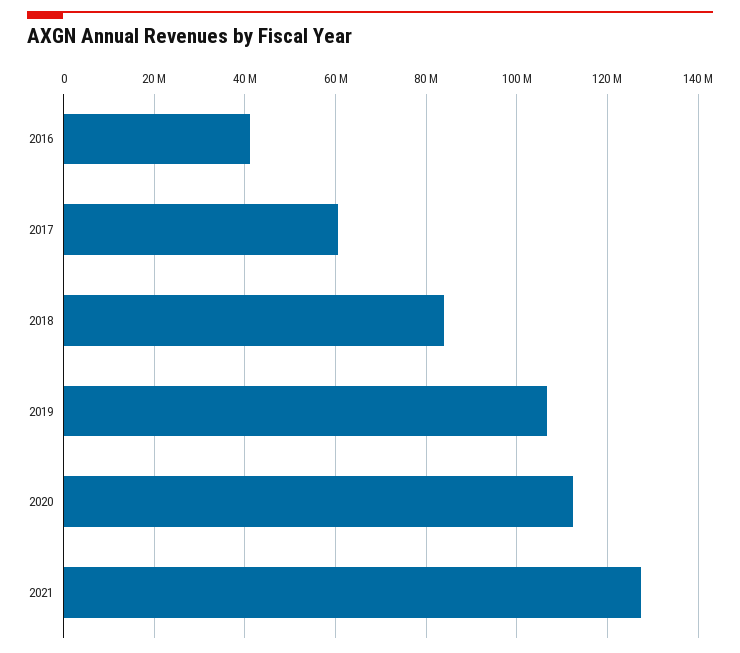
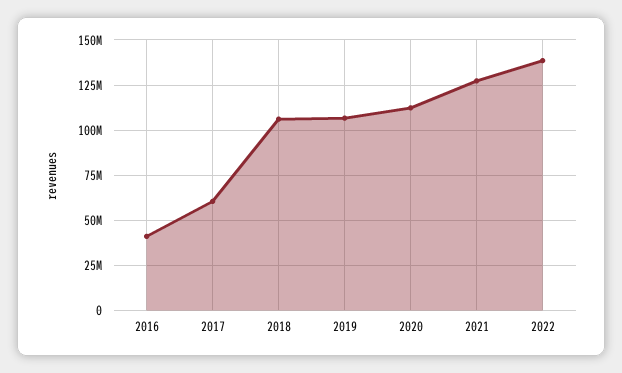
2018: 84000000 -> 105000000
2022: none -> 140000000

